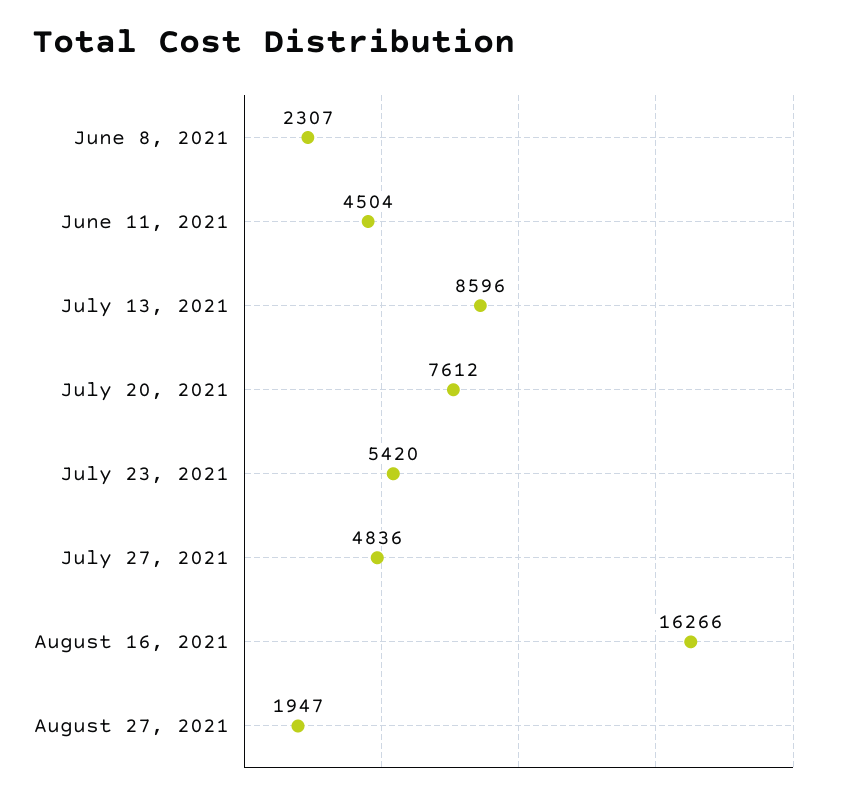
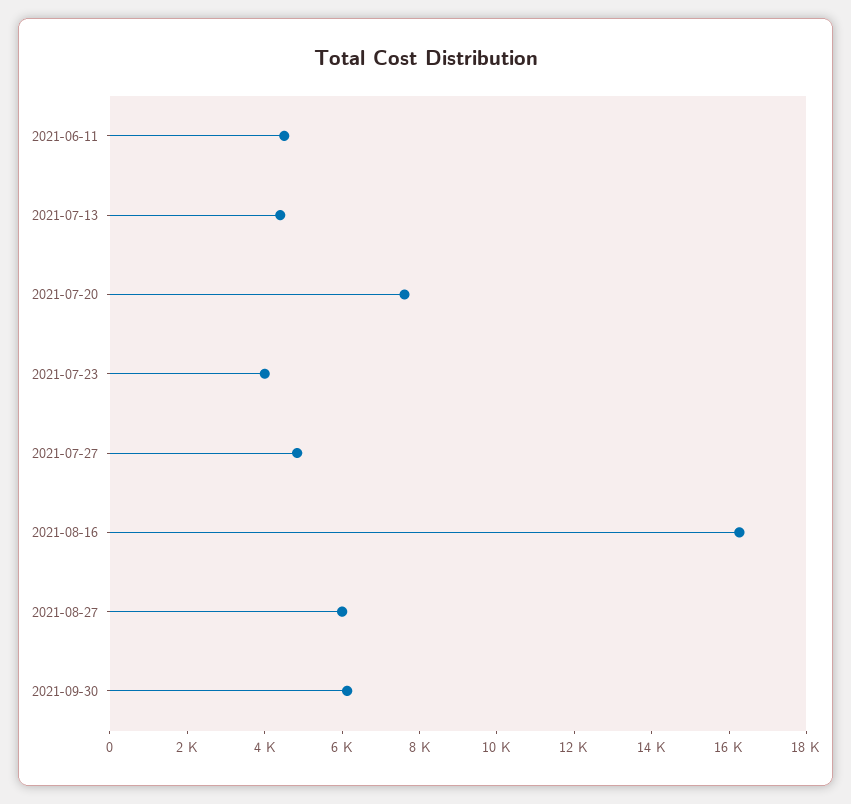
June 8, 2021: 2307 -> none
July 13, 2021: 8596 -> 4500
July 23, 2021: 5420 -> 4000
August 27, 2021: 1947 -> 6000
2021-09-30: none -> 6000

